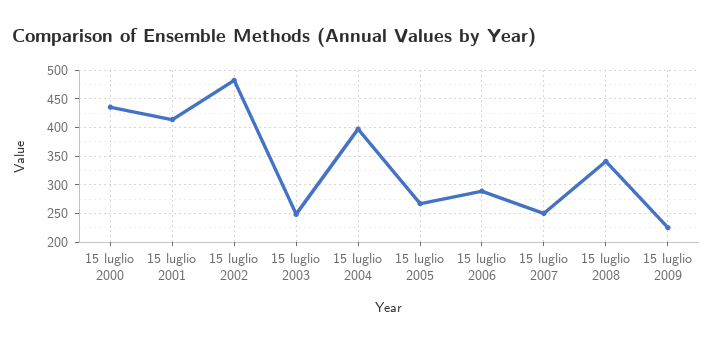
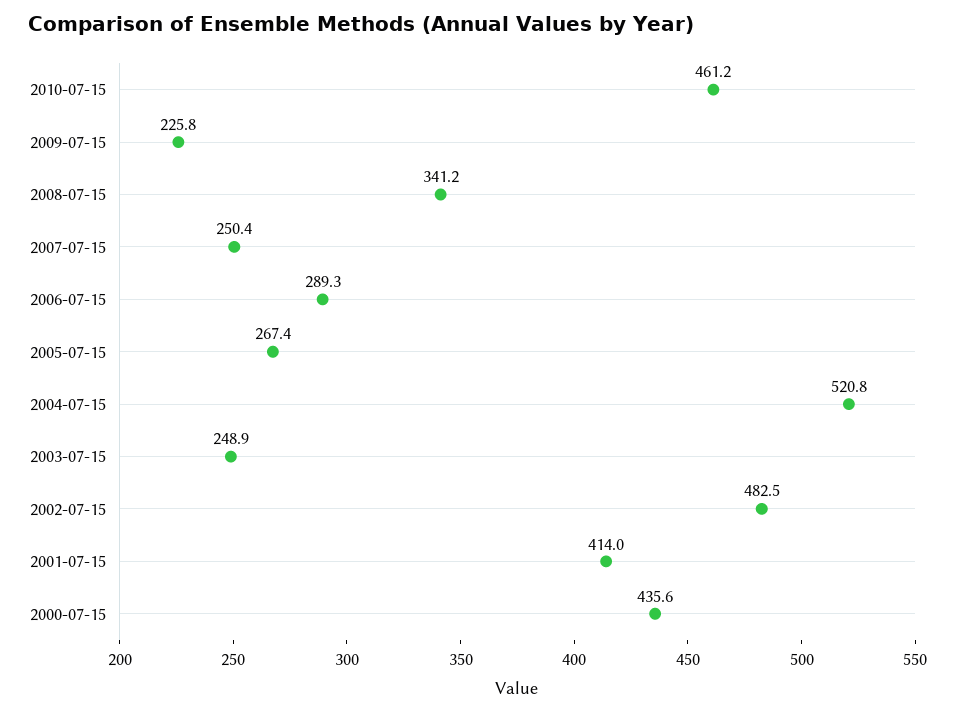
15 luglio 2004: 400 -> 520.8
2010-07-15: none -> 461.2

